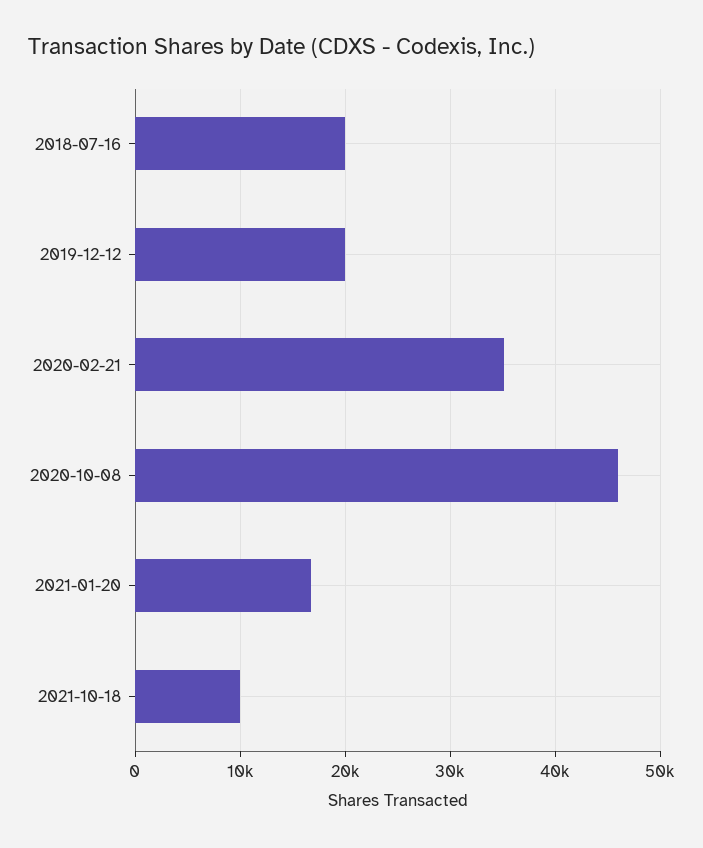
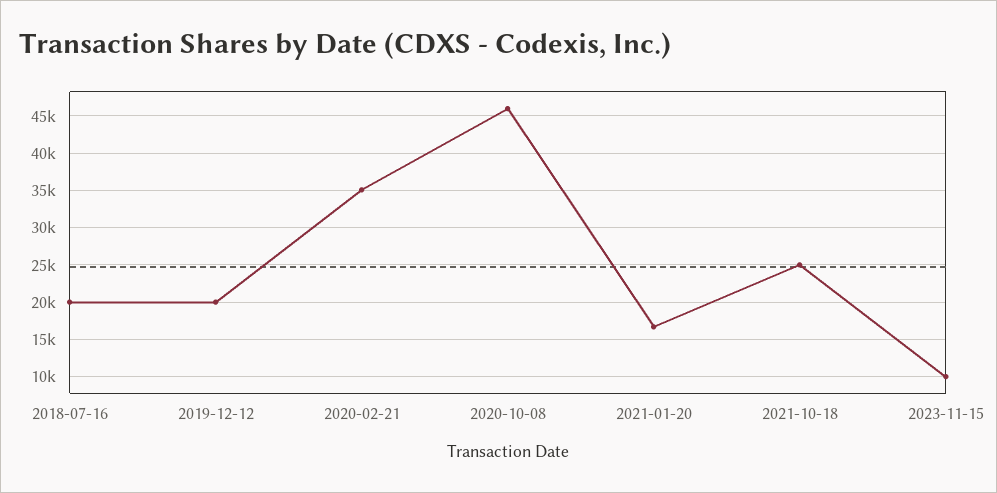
2021-10-18: 10000 -> 25000
2023-11-15: none -> 10000

